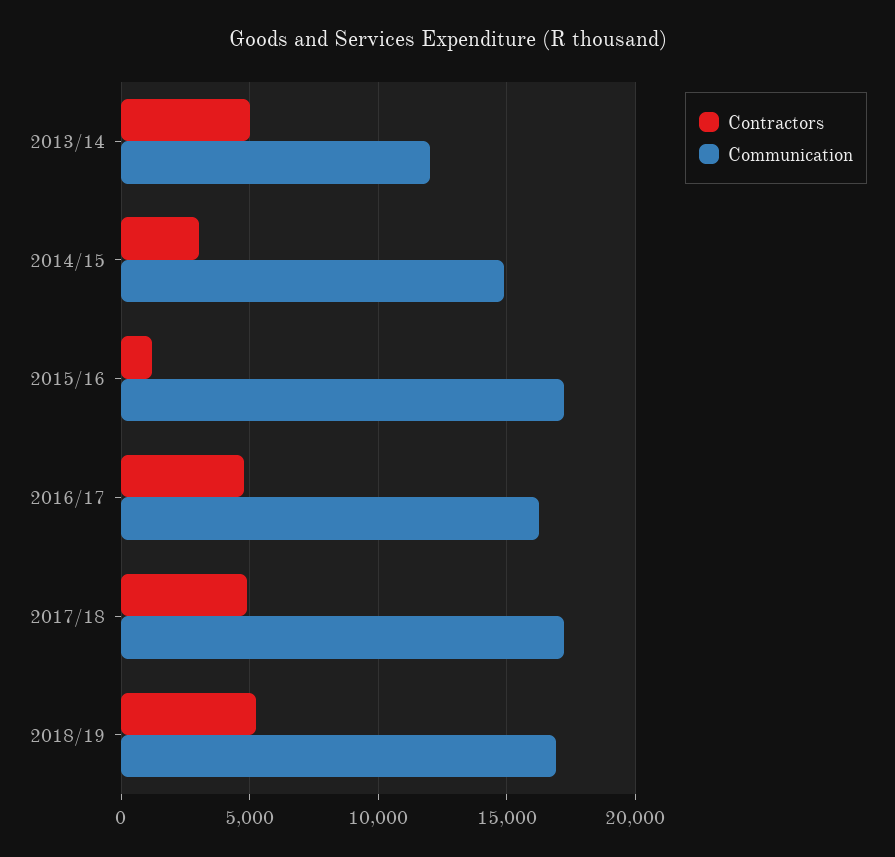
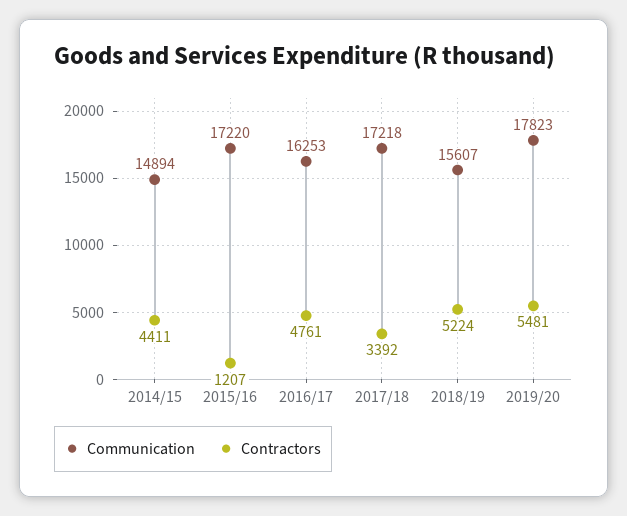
Contractors, 2013/14: 5000 -> none
Communication, 2013/14: 12000 -> none
Contractors, 2014/15: 3000 -> 4411
Contractors, 2017/18: 5000 -> 3392
Communication, 2018/19: 17000 -> 15607
Communication, 2019/20: none -> 17823
Contractors, 2019/20: none -> 5481

